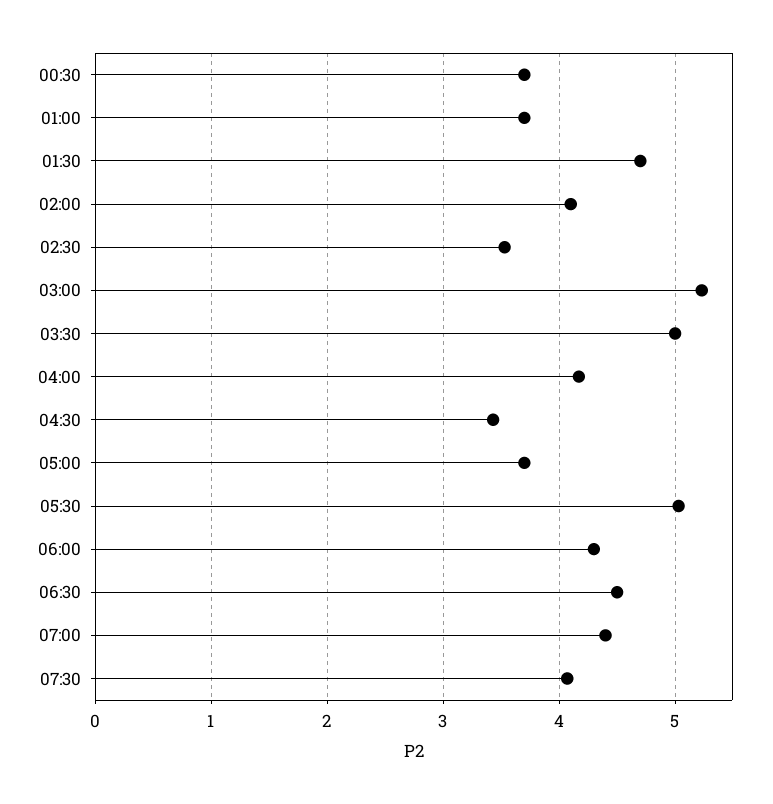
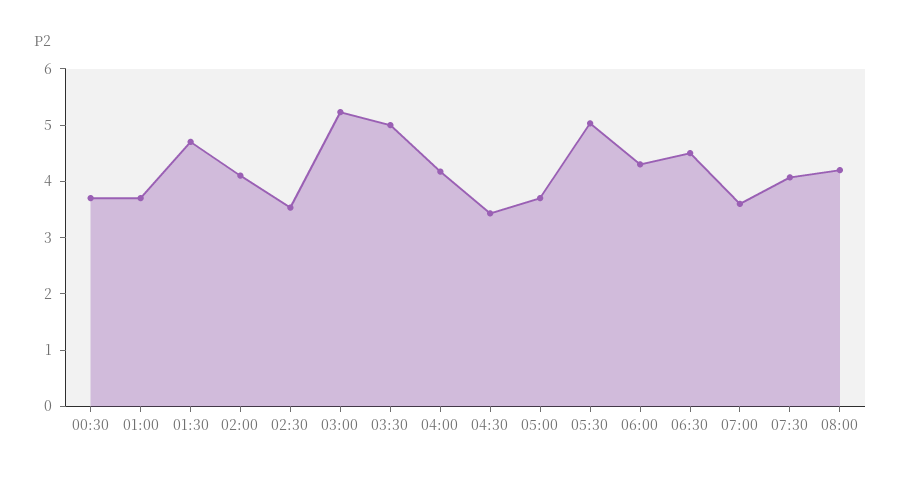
07:00: 4.4 -> 3.6
08:00: none -> 4.2

